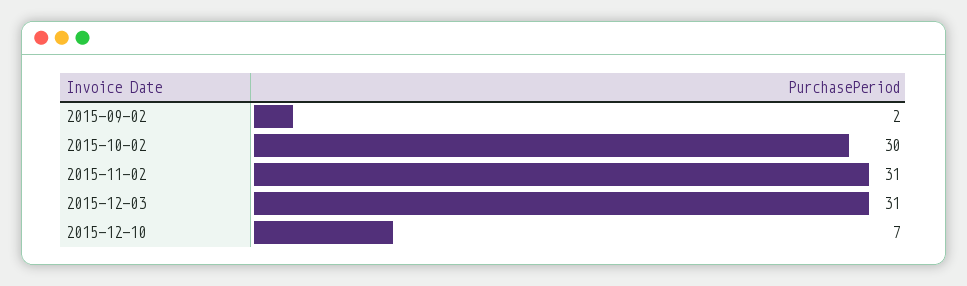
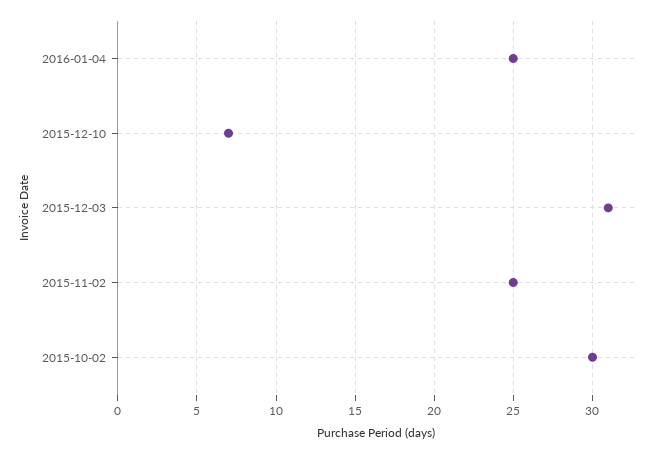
2015-09-02: 2 -> none
2015-11-02: 31 -> 25
2016-01-04: none -> 25

